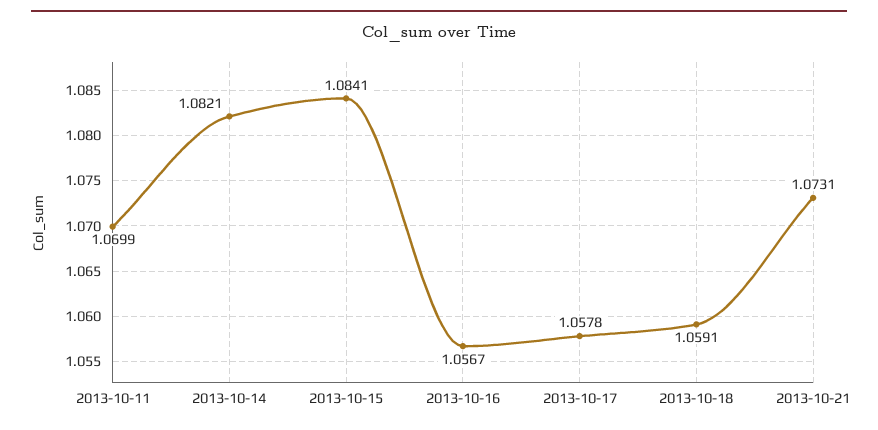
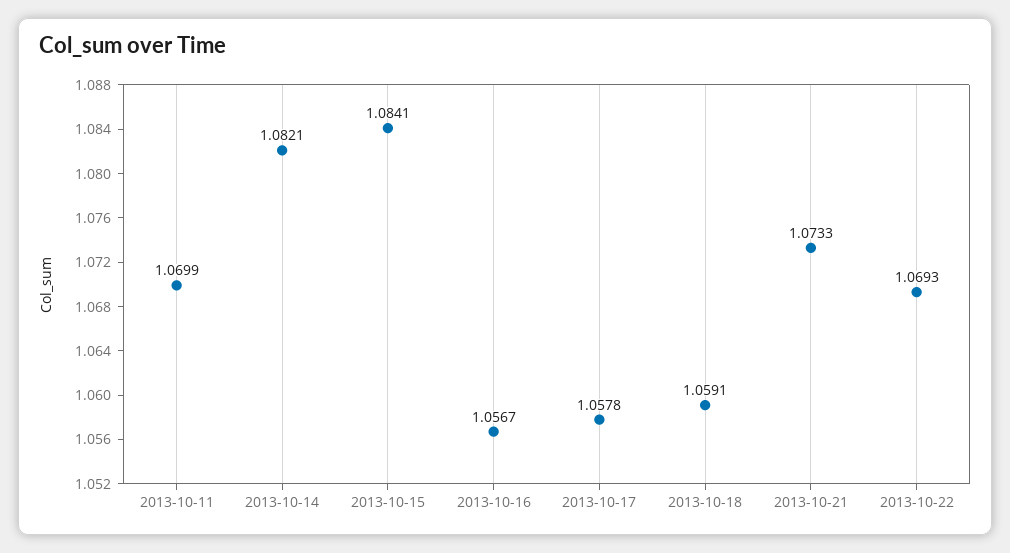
2013-10-21: 1.0731 -> 1.0733
2013-10-22: none -> 1.0693

